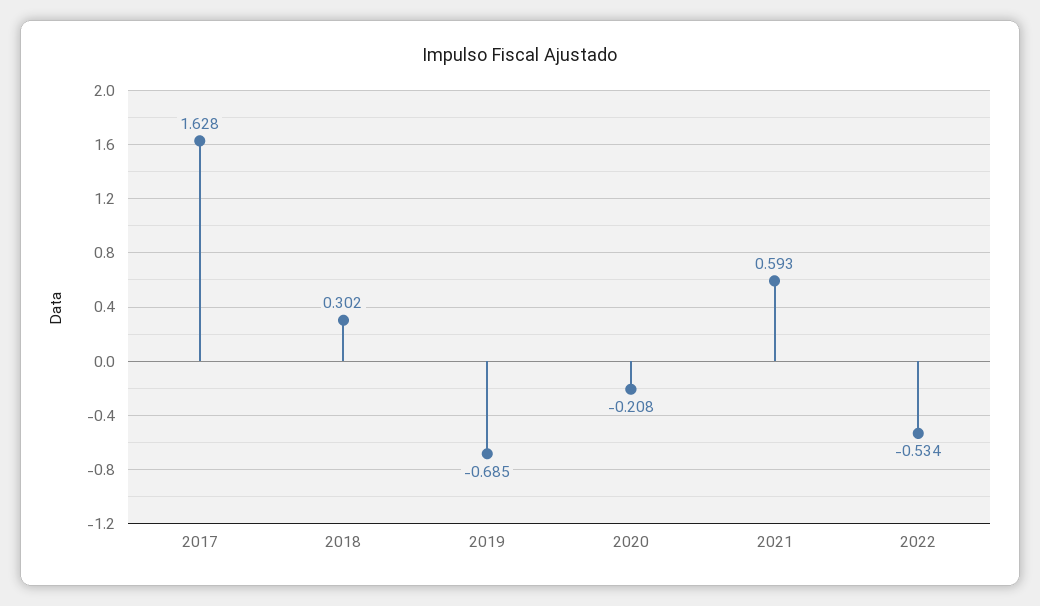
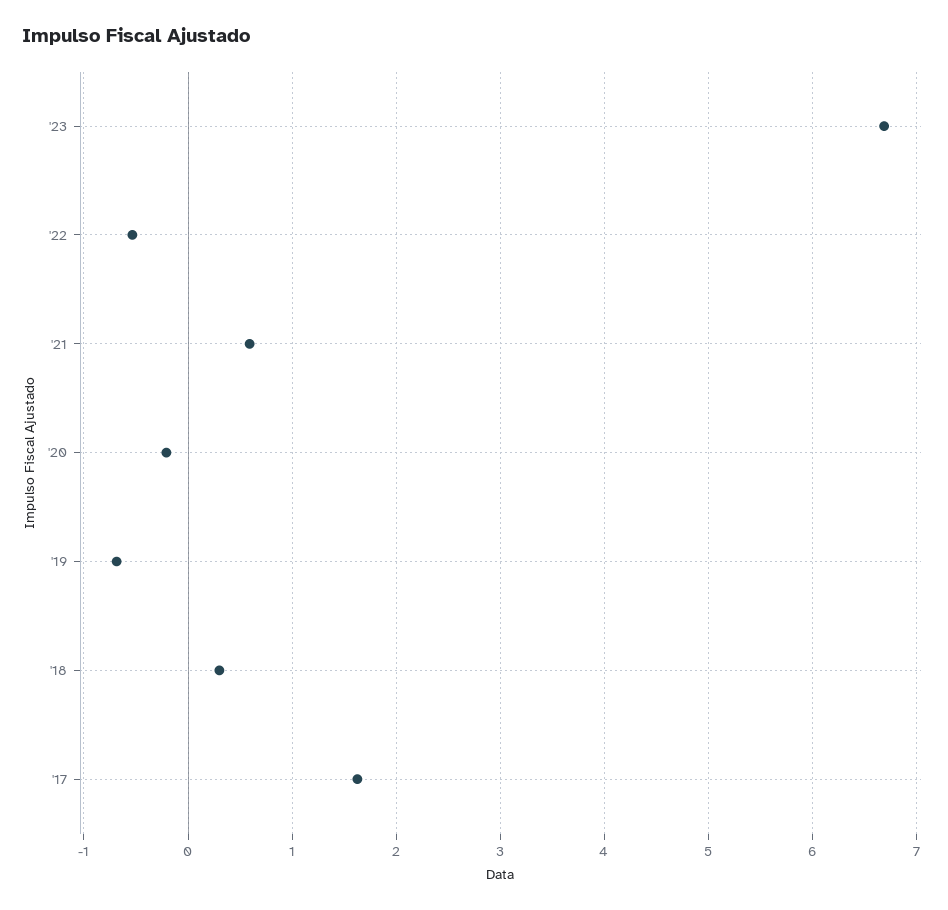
'23: none -> 6.7

